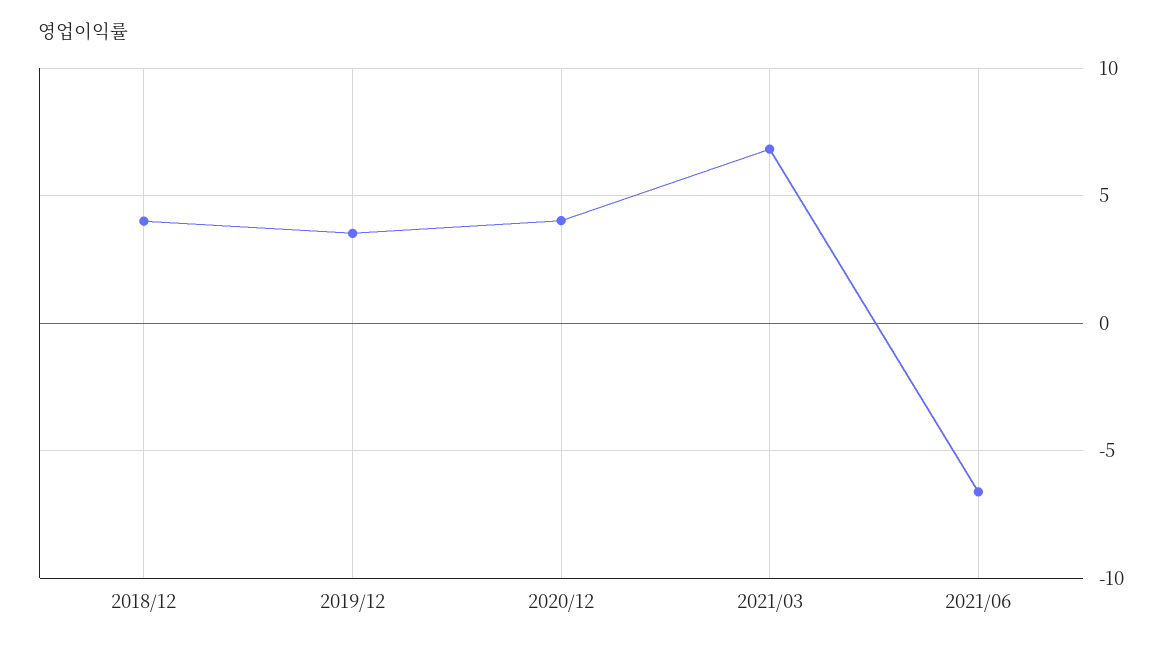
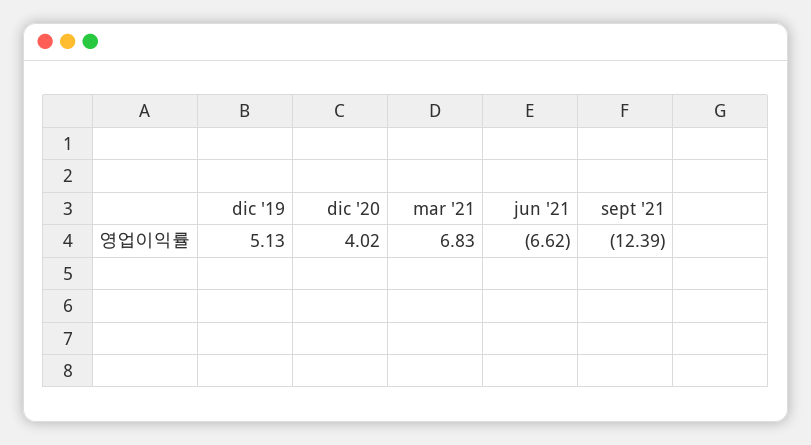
2018/12: 4 -> none
2019/12: 3.5 -> 5.13
sept '21: none -> -12.39

